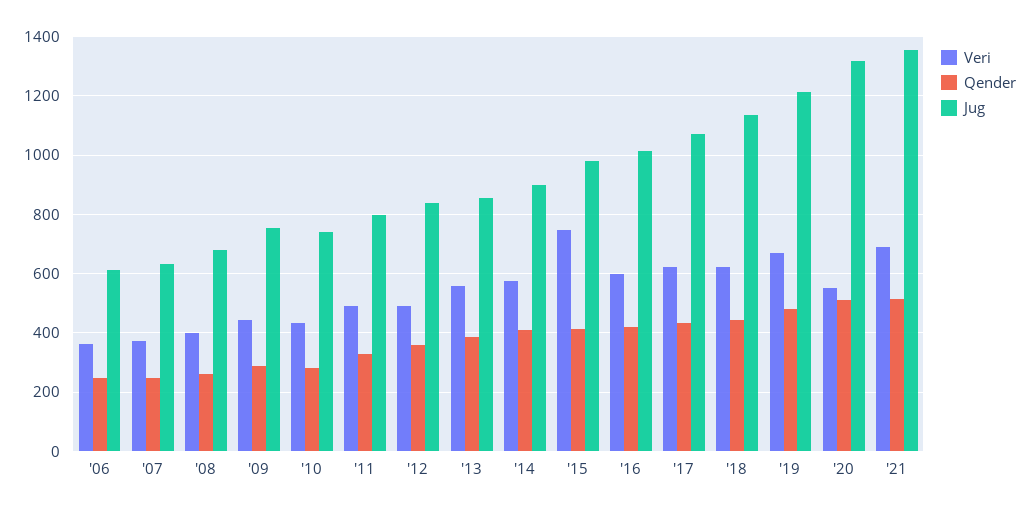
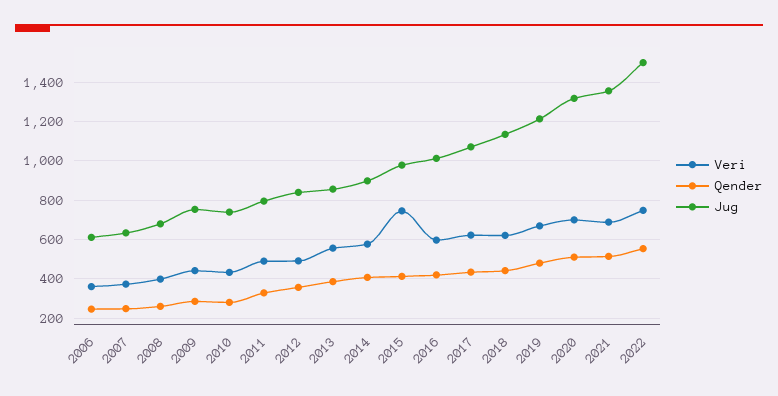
Veri, '20: 550 -> 700
Veri, 2022: none -> 750
Qender, 2022: none -> 550
Jug, 2022: none -> 1500

